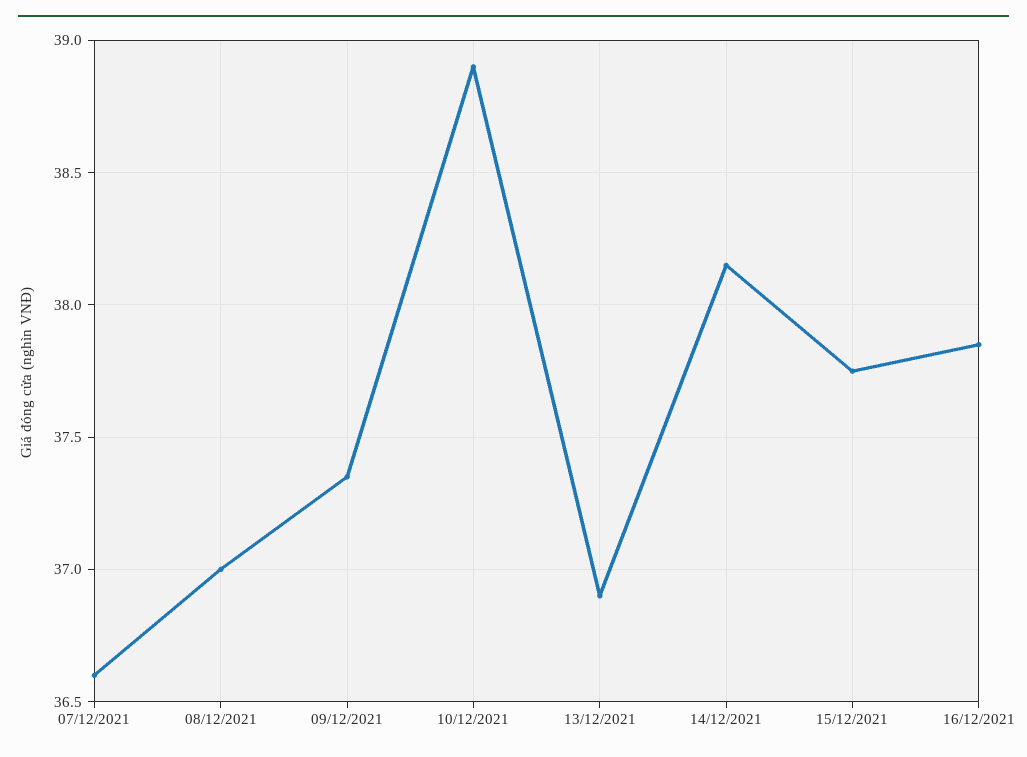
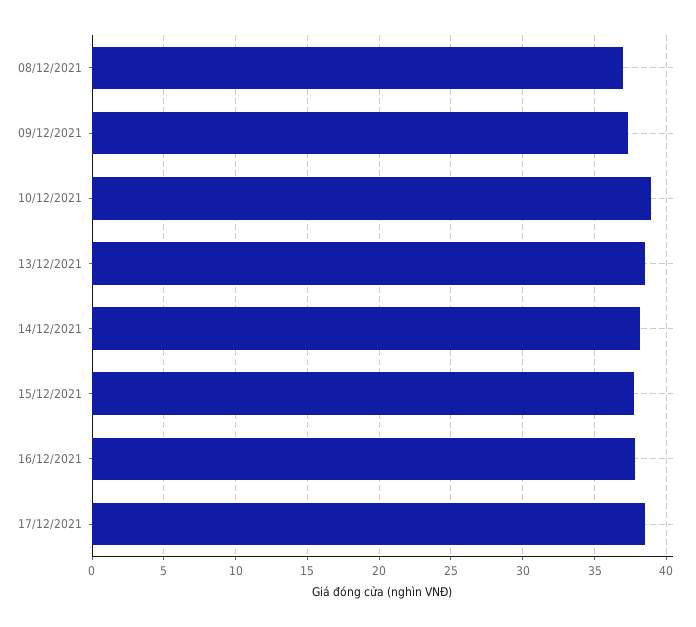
07/12/2021: 36.6 -> none
13/12/2021: 36.9 -> 38.5
17/12/2021: none -> 38.5

